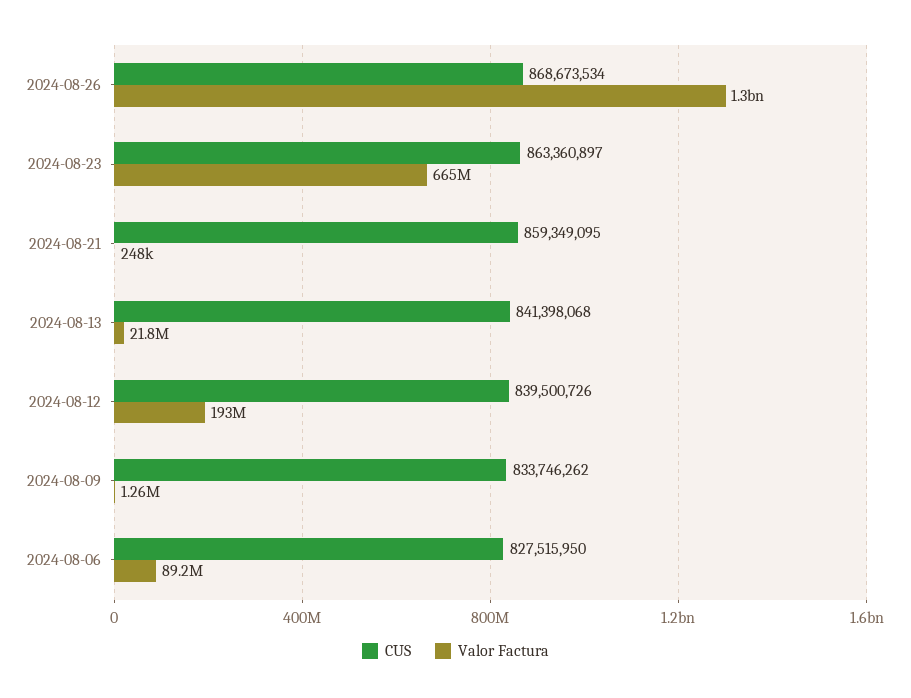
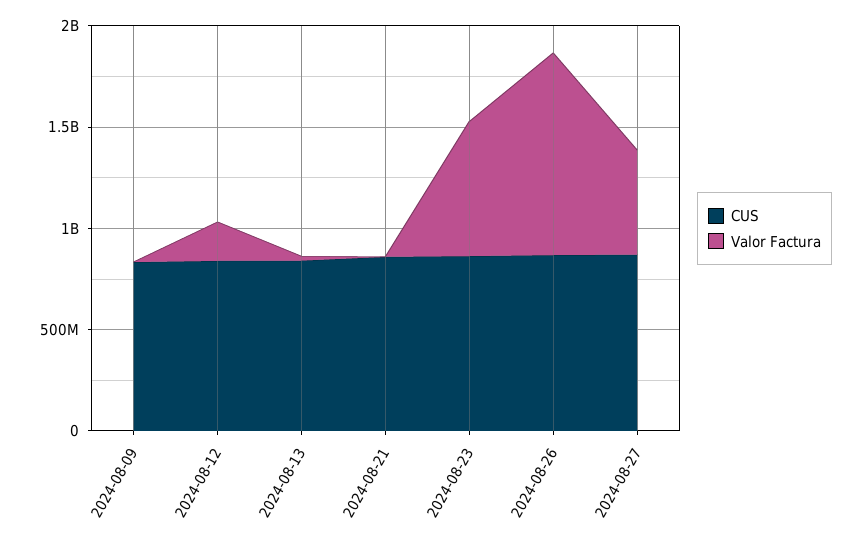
Valor Factura, 2024-08-26: 1300000000 -> 1000000000
CUS, 2024-08-06: 827515950 -> none
Valor Factura, 2024-08-06: 89200000 -> none
CUS, 2024-08-27: none -> 900000000
Valor Factura, 2024-08-27: none -> 500000000

